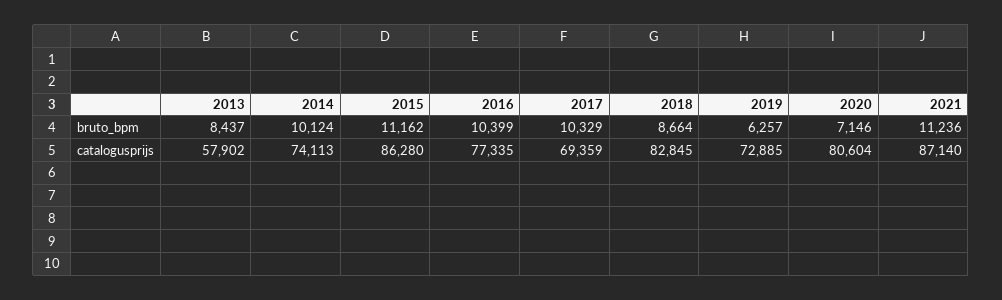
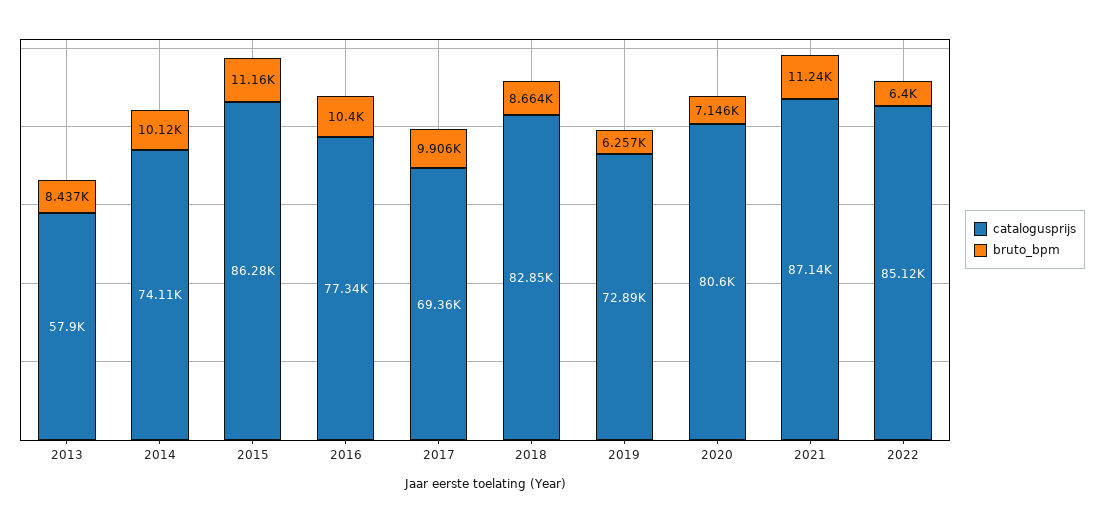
bruto_bpm, 2017: 10329 -> 9906
catalogusprijs, 2022: none -> 85120
bruto_bpm, 2022: none -> 6400

